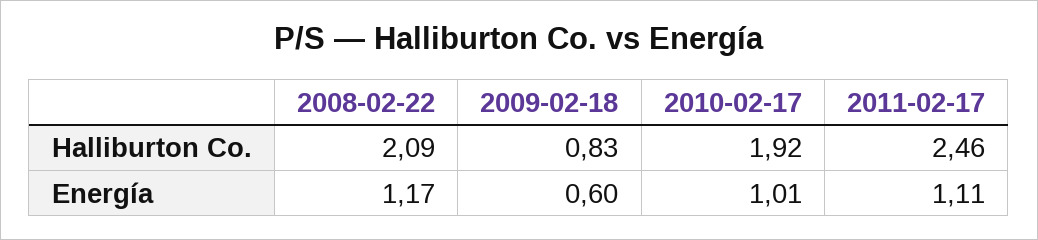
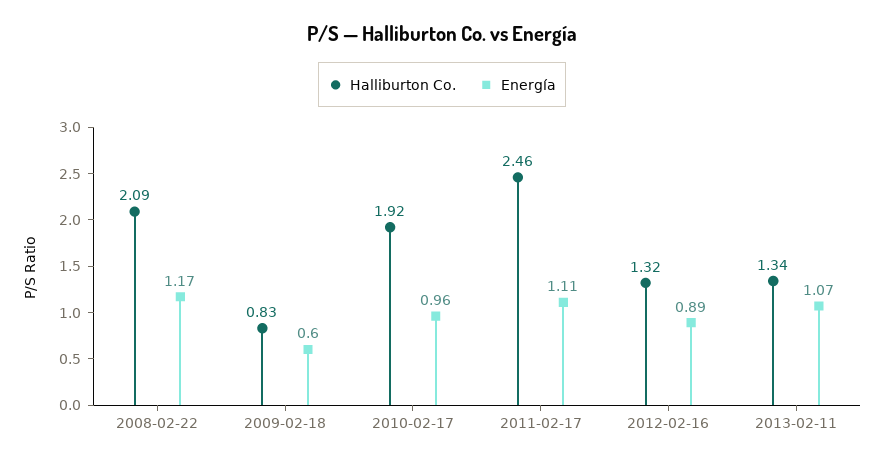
Energía, 2010-02-17: 1.01 -> 0.96
Halliburton Co., 2012-02-16: none -> 1.32
Energía, 2012-02-16: none -> 0.89
Halliburton Co., 2013-02-11: none -> 1.34
Energía, 2013-02-11: none -> 1.07

